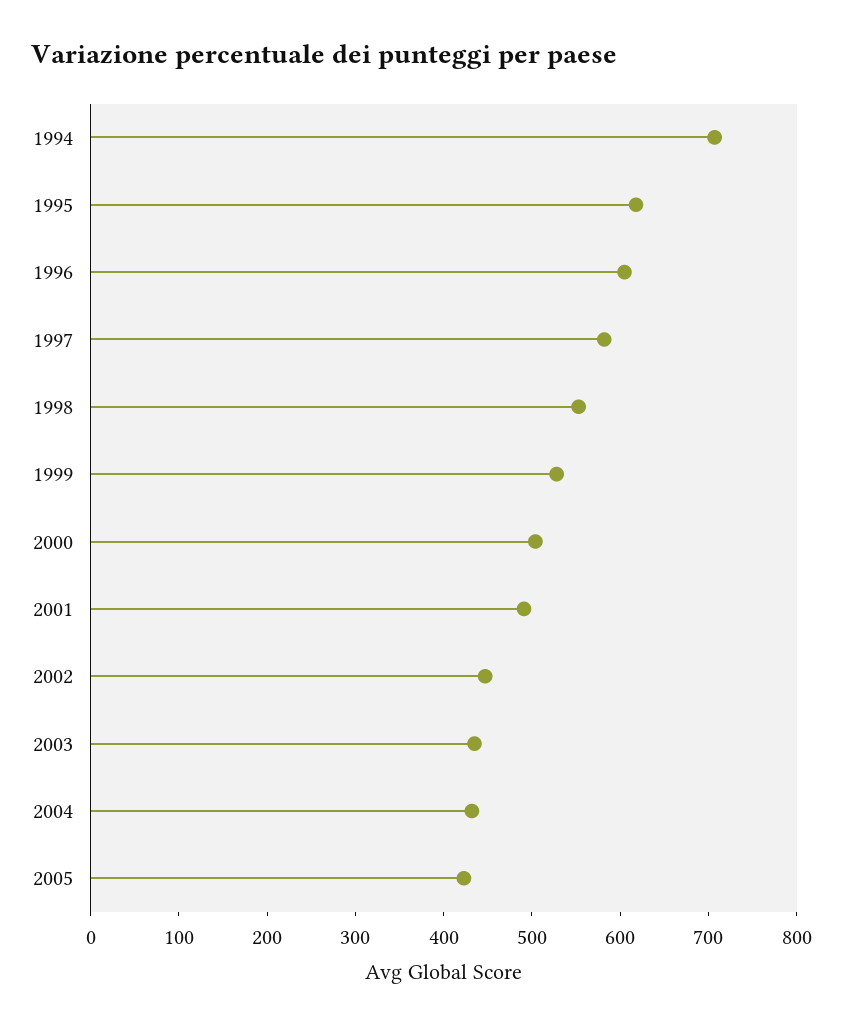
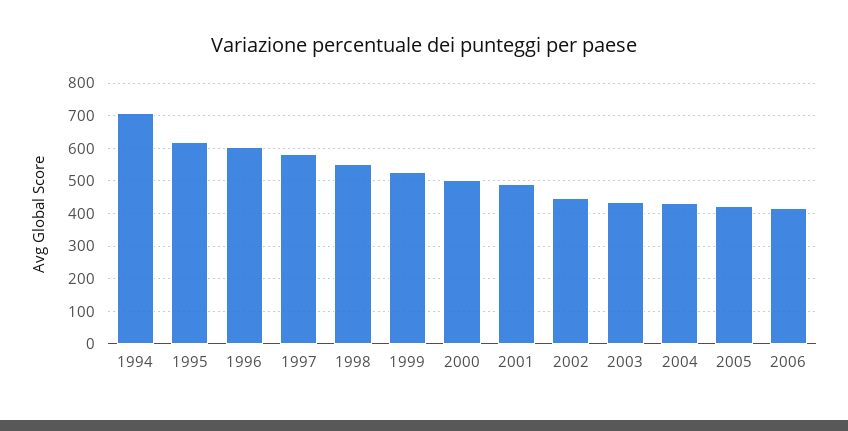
2006: none -> 420

